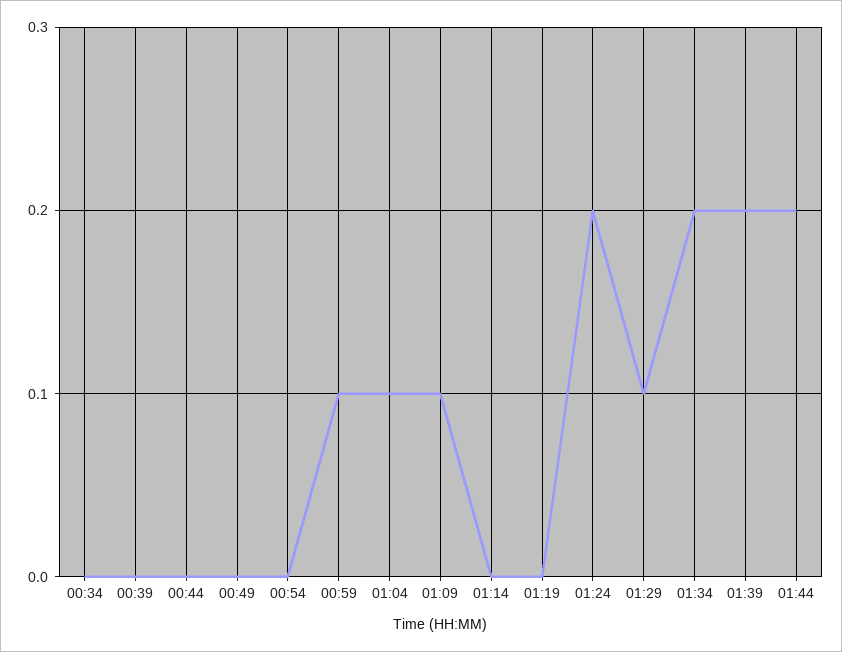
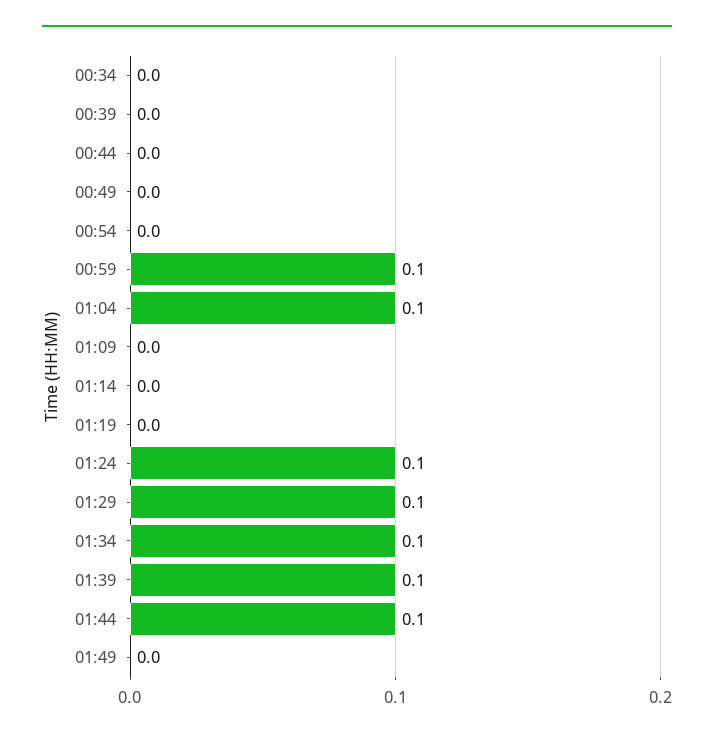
01:09: 0.1 -> 0
01:24: 0.2 -> 0.1
01:34: 0.2 -> 0.1
01:39: 0.2 -> 0.1
01:44: 0.2 -> 0.1
01:49: none -> 0

